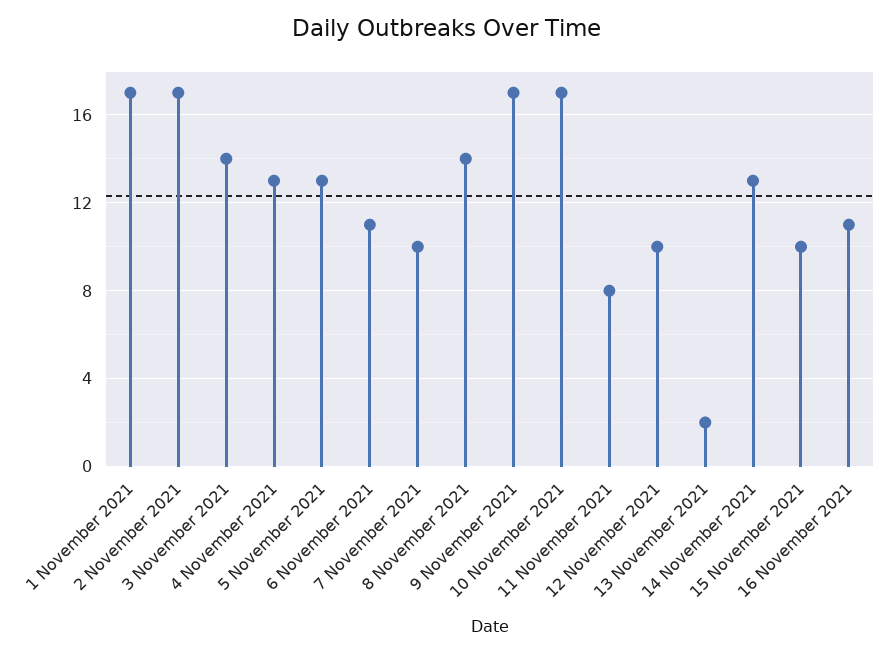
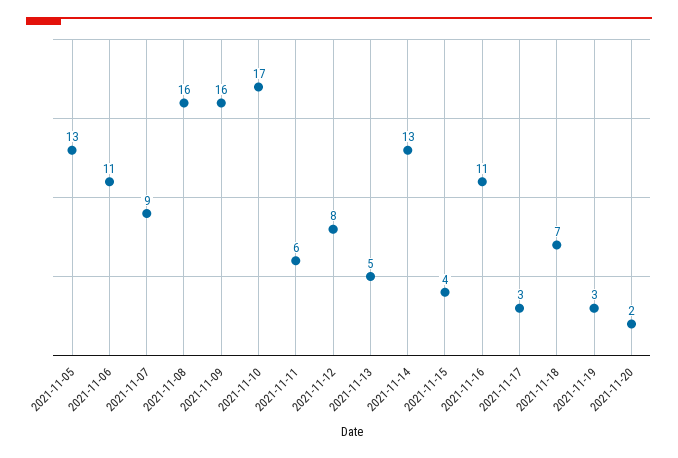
1 November 2021: 17 -> none
2 November 2021: 17 -> none
3 November 2021: 14 -> none
4 November 2021: 13 -> none
7 November 2021: 10 -> 9
8 November 2021: 14 -> 16
9 November 2021: 17 -> 16
11 November 2021: 8 -> 6
12 November 2021: 10 -> 8
13 November 2021: 2 -> 5
15 November 2021: 10 -> 4
2021-11-17: none -> 3
2021-11-18: none -> 7
2021-11-19: none -> 3
2021-11-20: none -> 2

